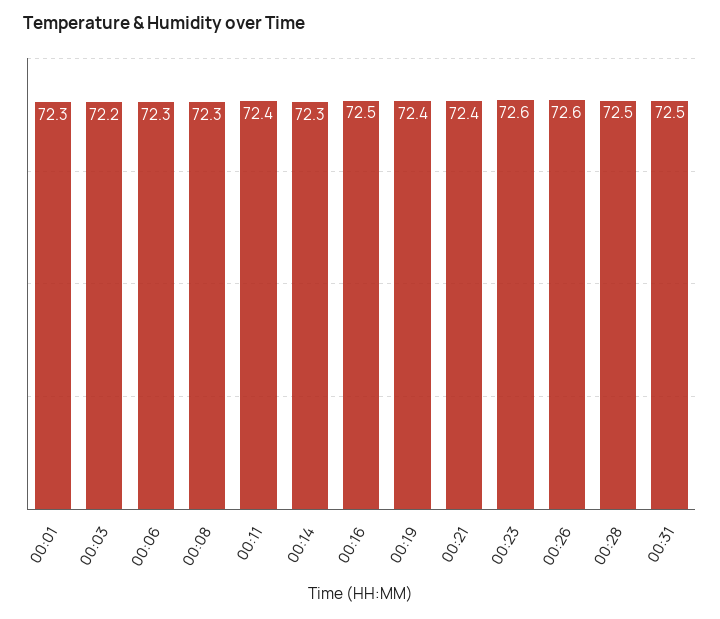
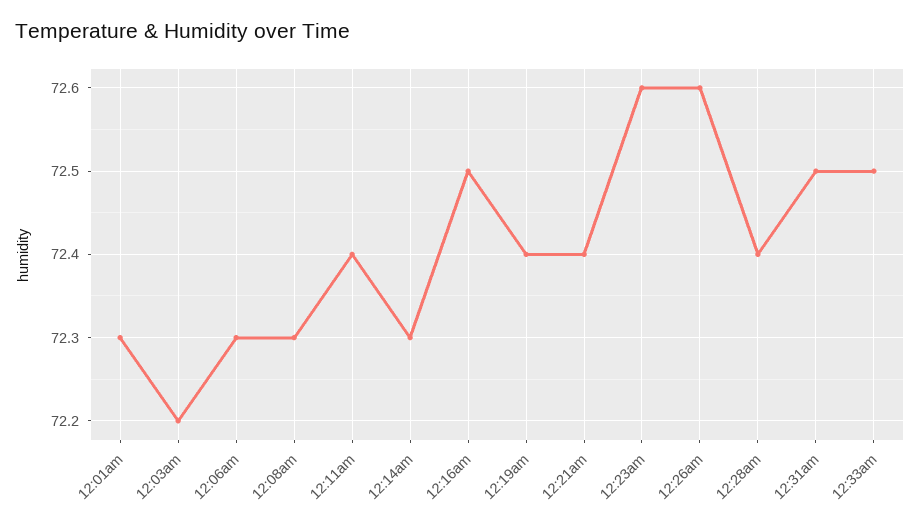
00:28: 72.5 -> 72.4
12:33am: none -> 72.5

